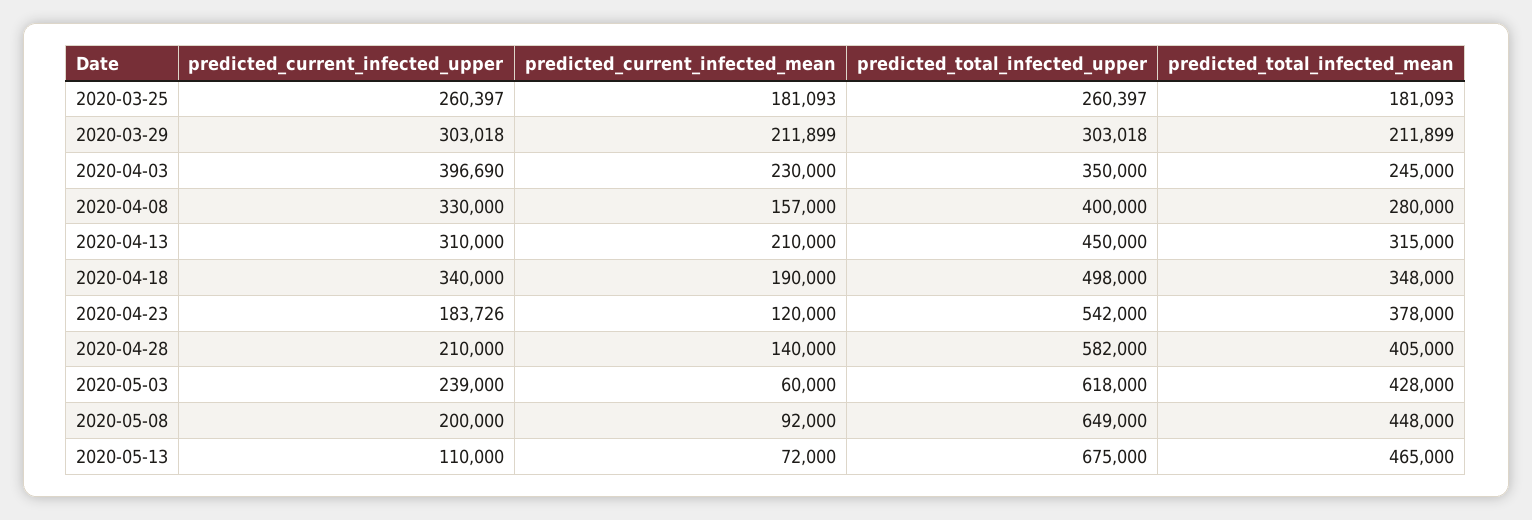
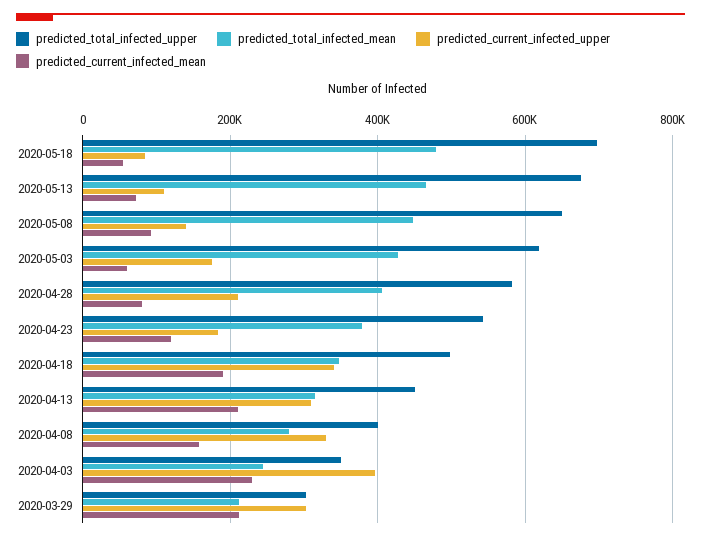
predicted_current_infected_upper, 2020-03-25: 260397 -> none
predicted_current_infected_mean, 2020-03-25: 181093 -> none
predicted_total_infected_upper, 2020-03-25: 260397 -> none
predicted_total_infected_mean, 2020-03-25: 181093 -> none
predicted_current_infected_mean, 2020-04-28: 140000 -> 80000
predicted_current_infected_upper, 2020-05-03: 239000 -> 180000
predicted_current_infected_upper, 2020-05-08: 200000 -> 140000
predicted_total_infected_upper, 2020-05-18: none -> 700000
predicted_total_infected_mean, 2020-05-18: none -> 480000
predicted_current_infected_upper, 2020-05-18: none -> 80000
predicted_current_infected_mean, 2020-05-18: none -> 60000

